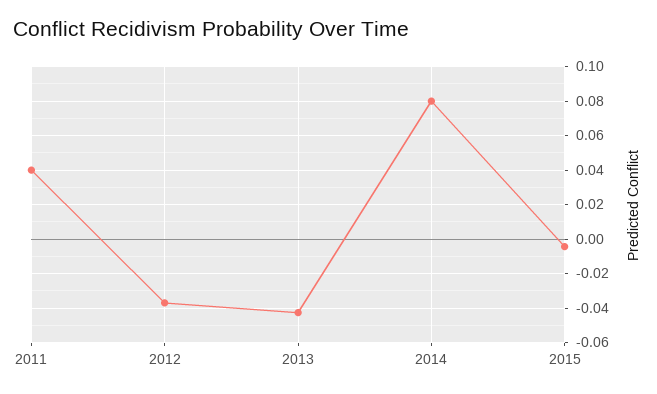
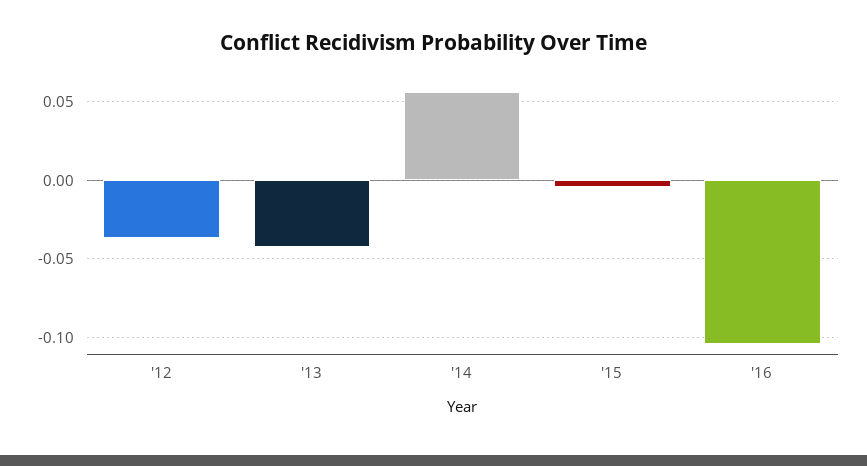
2011: 0.04 -> none
2014: 0.08 -> 0.055
'16: none -> -0.105

